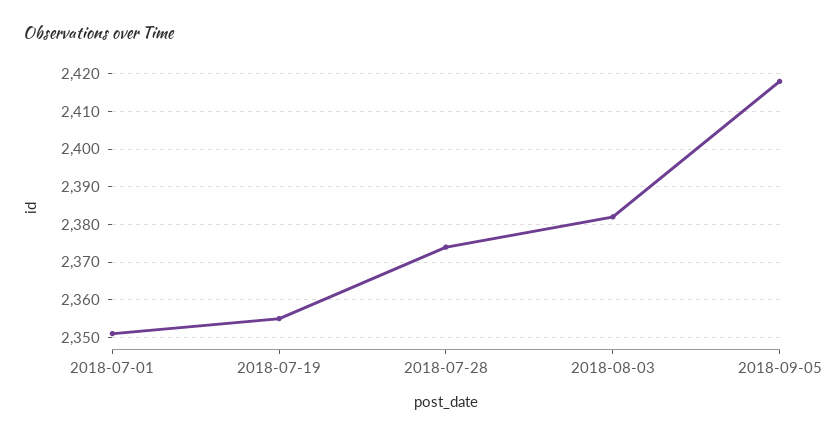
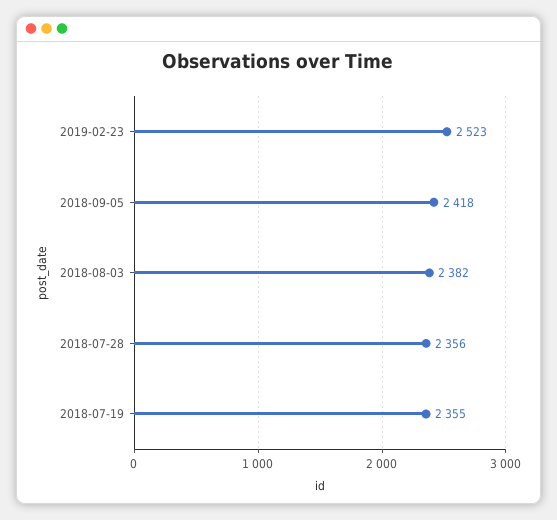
2018-07-01: 2350 -> none
2018-07-28: 2375 -> 2356
2019-02-23: none -> 2523

